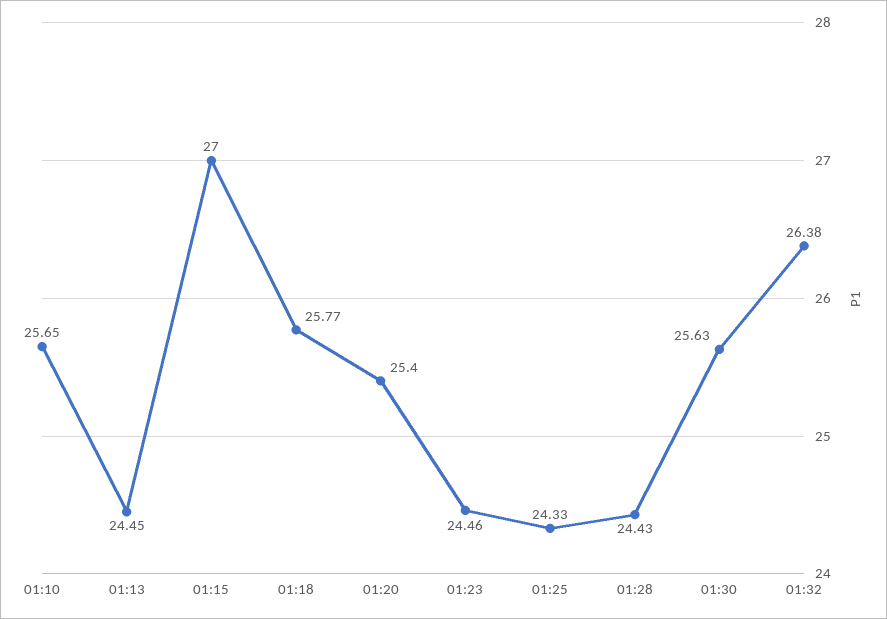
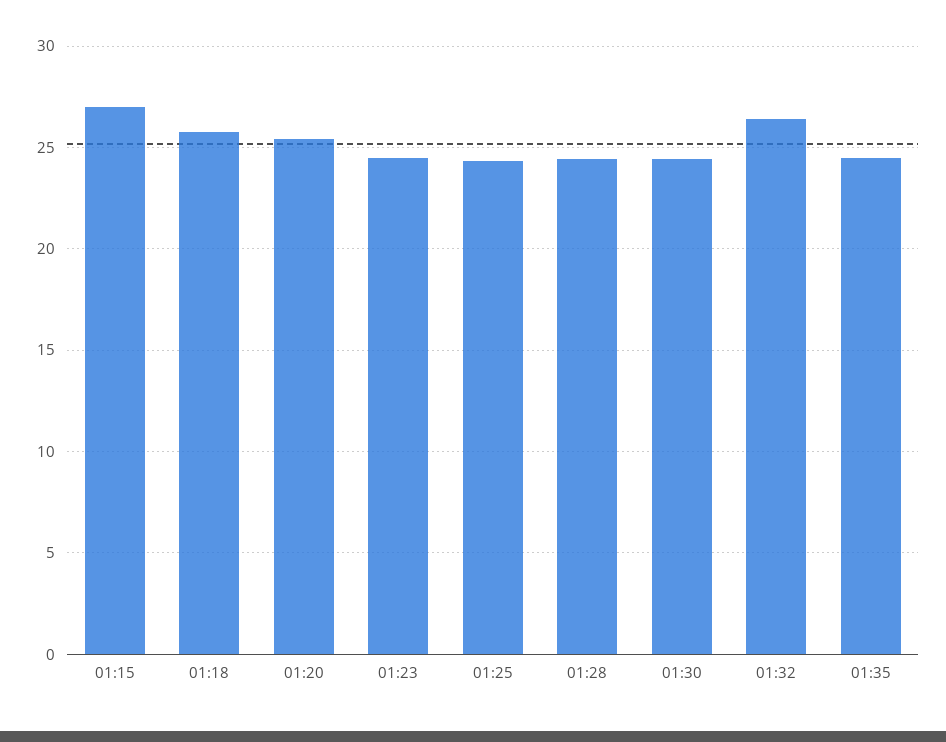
01:10: 25.65 -> none
01:13: 24.45 -> none
01:30: 25.63 -> 24.5
01:35: none -> 24.5

